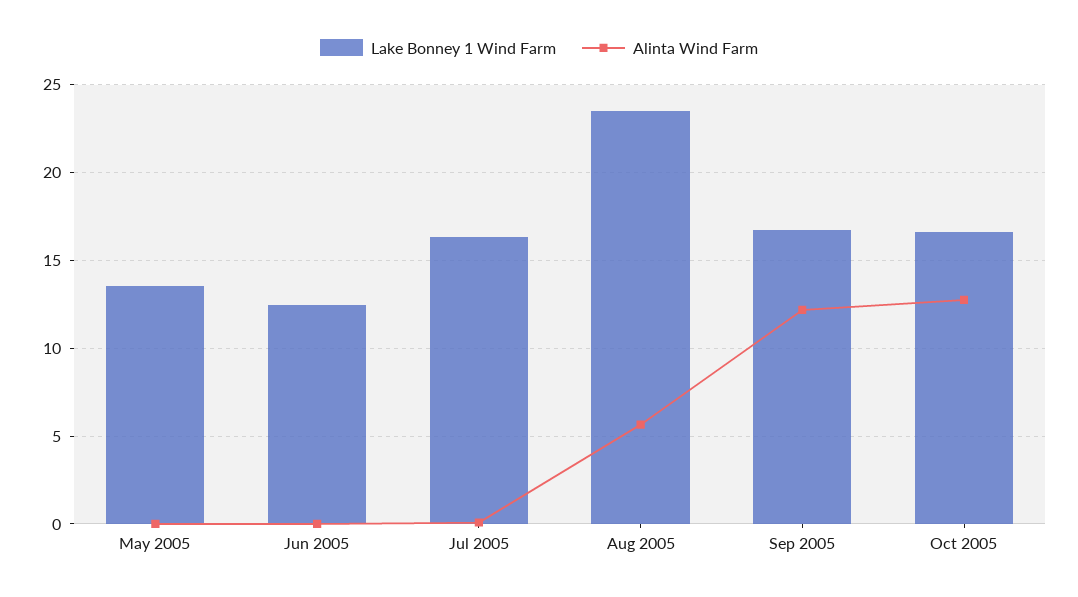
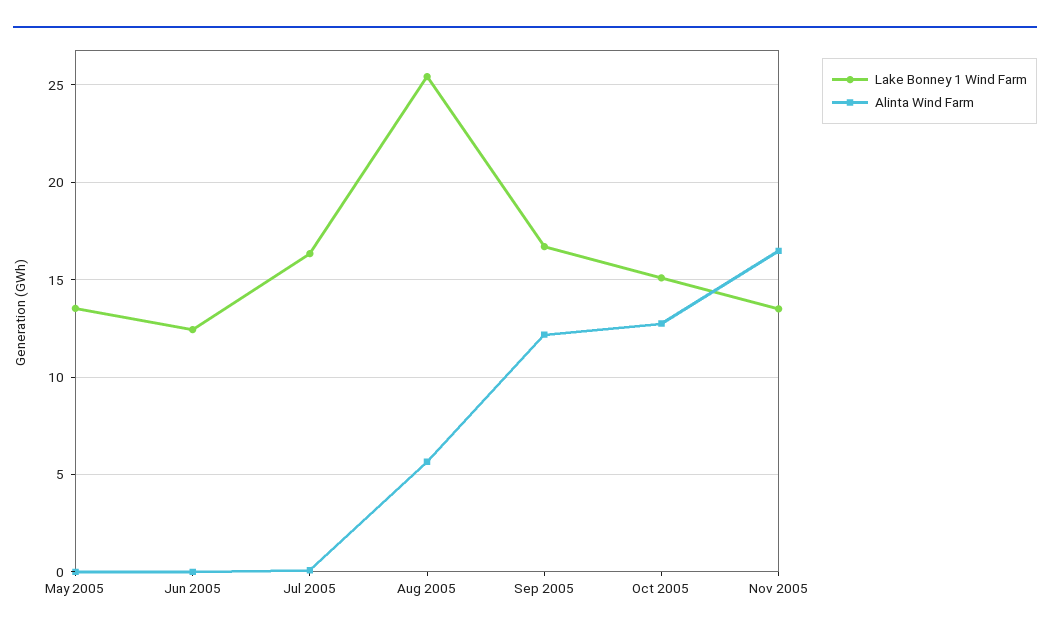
Lake Bonney 1 Wind Farm, Aug 2005: 23.5 -> 25.5
Lake Bonney 1 Wind Farm, Oct 2005: 16.5 -> 15
Lake Bonney 1 Wind Farm, Nov 2005: none -> 13.5
Alinta Wind Farm, Nov 2005: none -> 16.5

